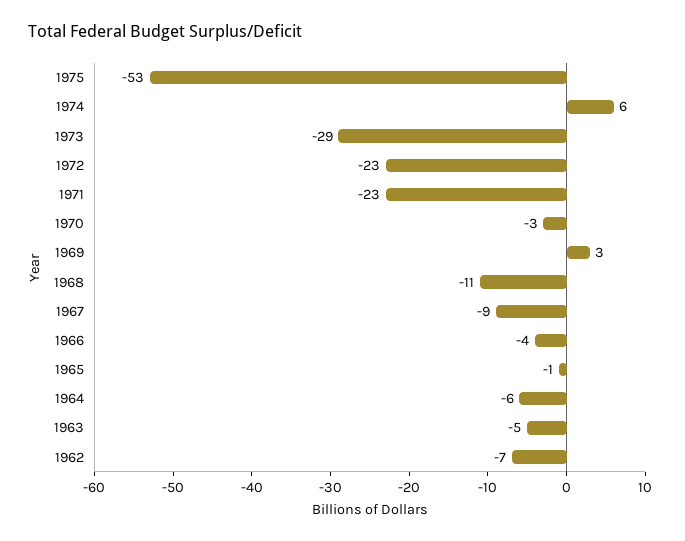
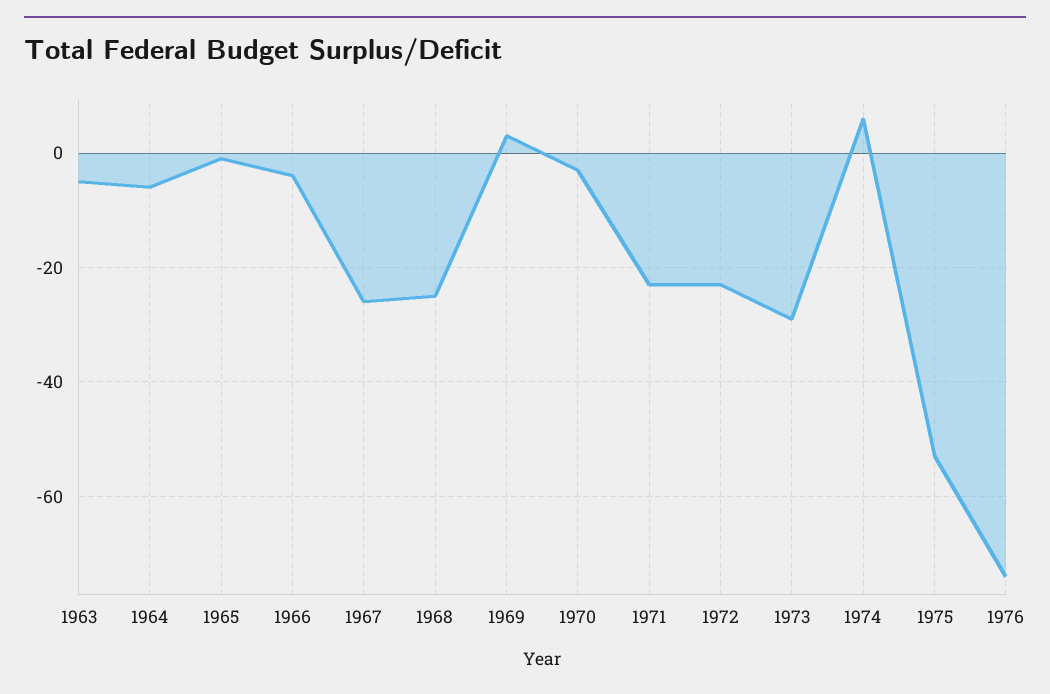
1968: -11 -> -25
1967: -9 -> -25
1962: -7 -> none
1976: none -> -75

